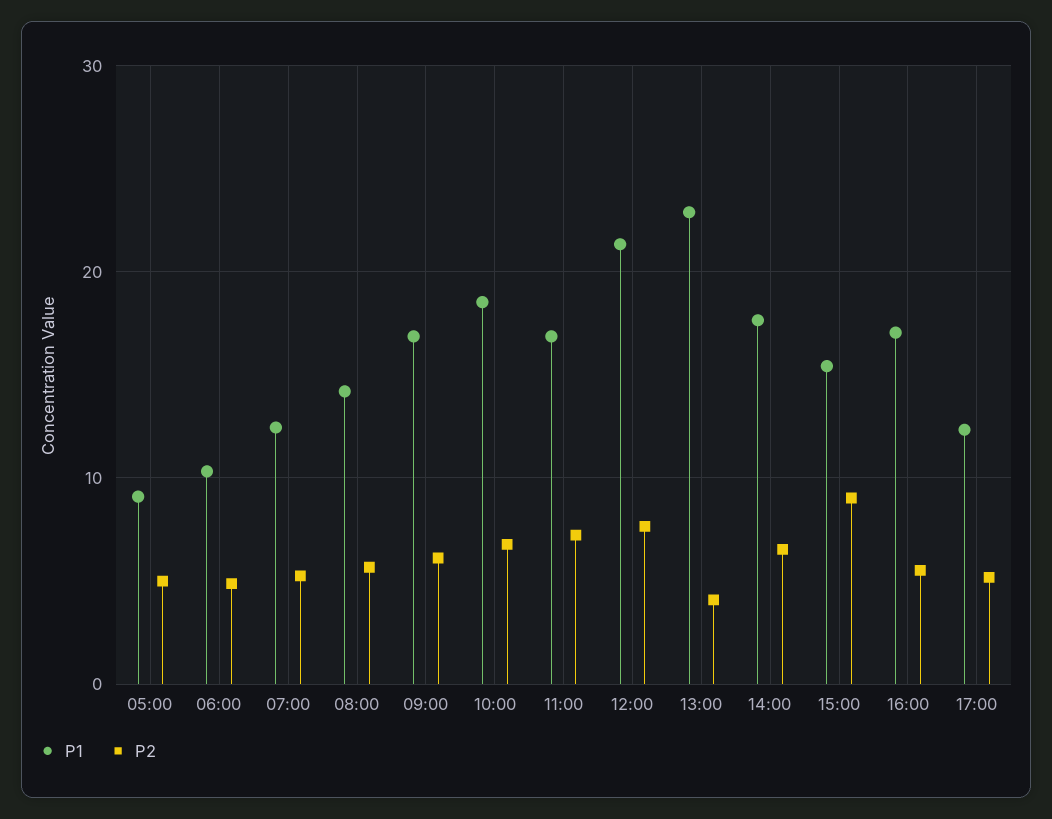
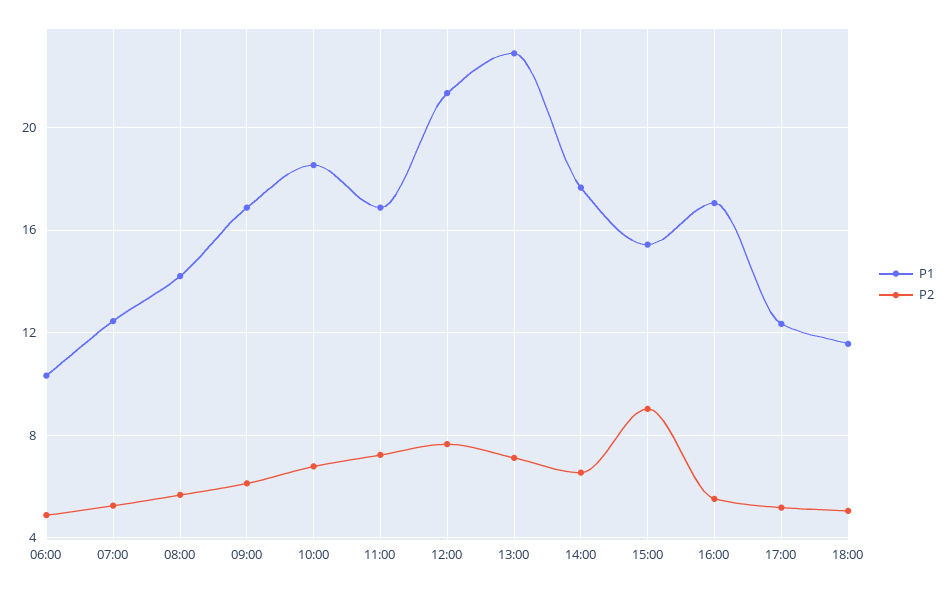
P1, 05:00: 9 -> none
P2, 05:00: 5 -> none
P2, 13:00: 4 -> 7
P1, 18:00: none -> 11.5
P2, 18:00: none -> 5

